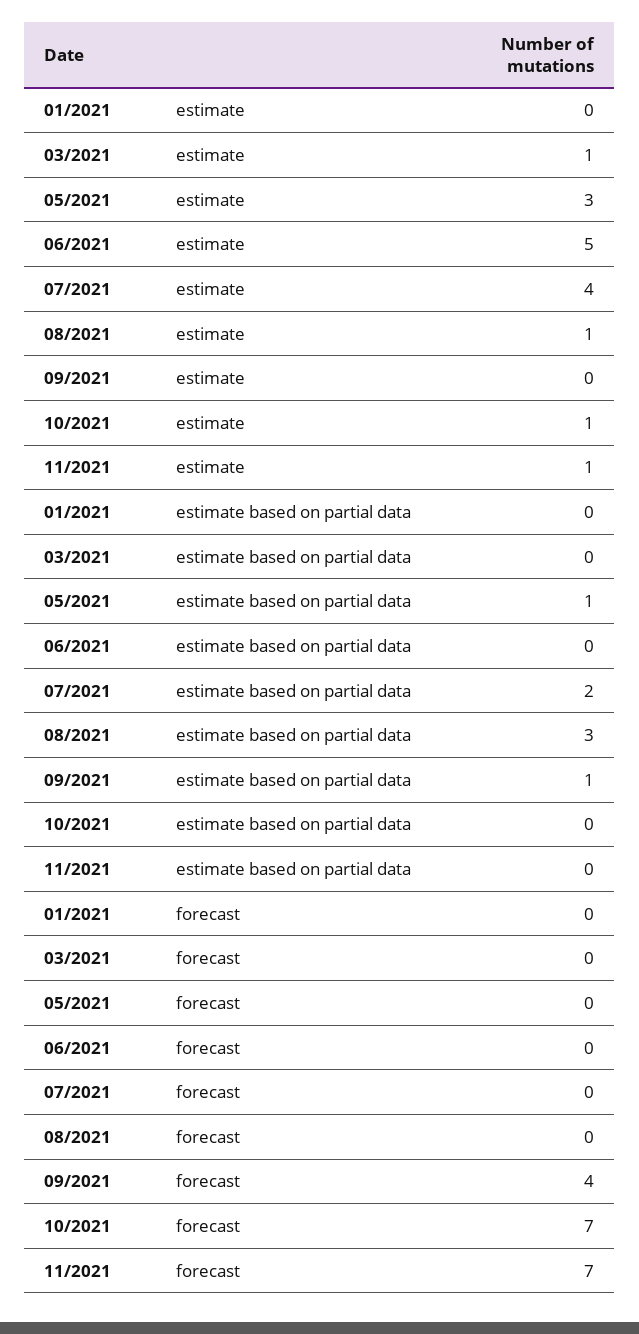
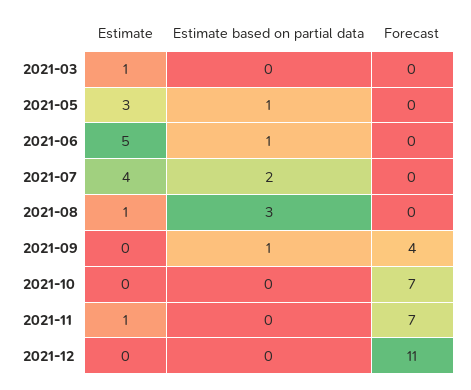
01/2021, estimate: 0 -> none
10/2021, estimate: 1 -> 0
01/2021, estimate based on partial data: 0 -> none
06/2021, estimate based on partial data: 0 -> 1
01/2021, forecast: 0 -> none
2021-12, estimate: none -> 0
2021-12, estimate based on partial data: none -> 0
2021-12, forecast: none -> 11

